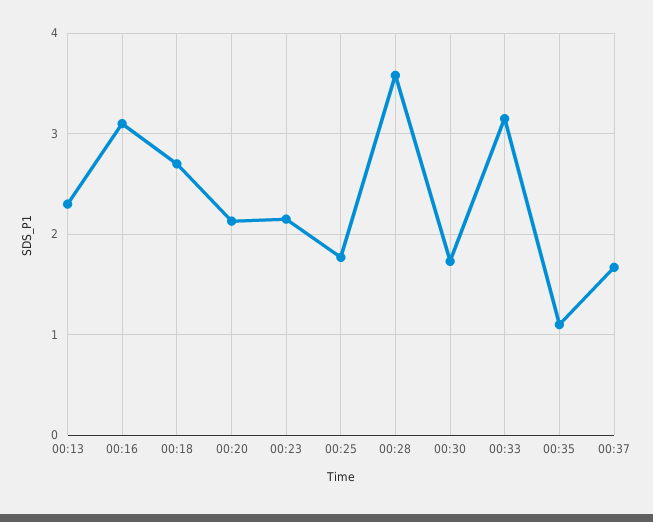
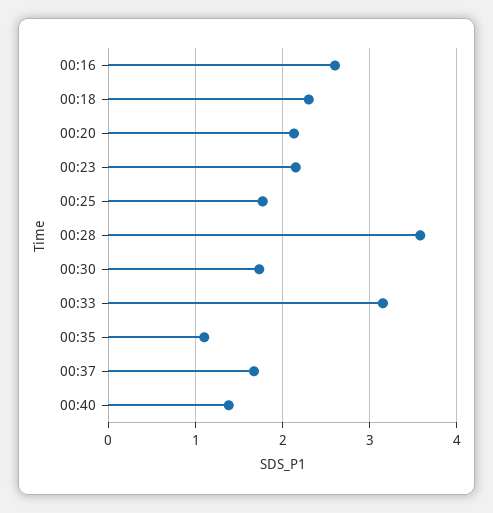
00:13: 2.3 -> none
00:16: 3.1 -> 2.6
00:18: 2.7 -> 2.3
00:40: none -> 1.4

